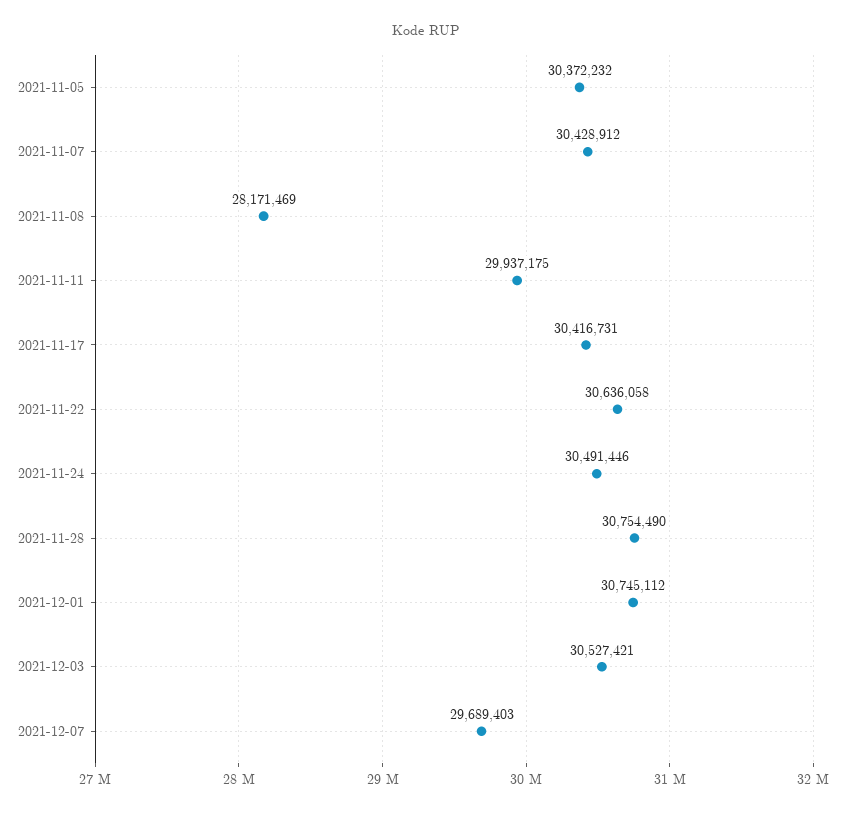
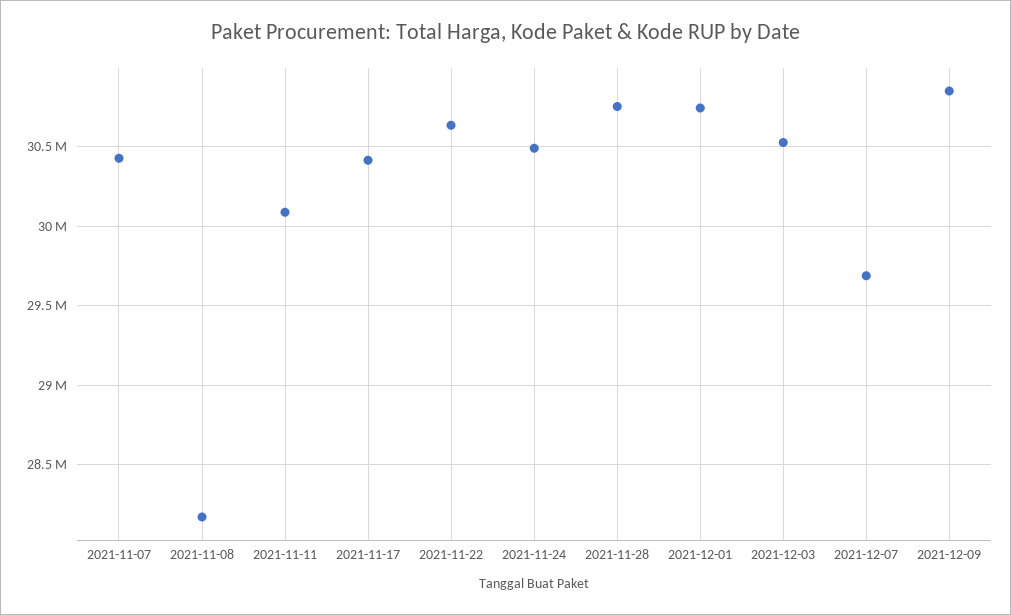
2021-11-05: 30372232 -> none
2021-11-11: 29937175 -> 30100000
2021-12-09: none -> 30850000

